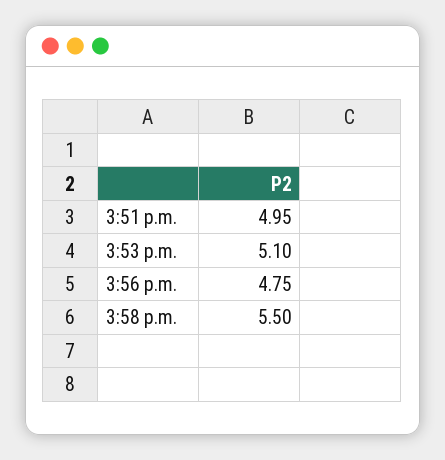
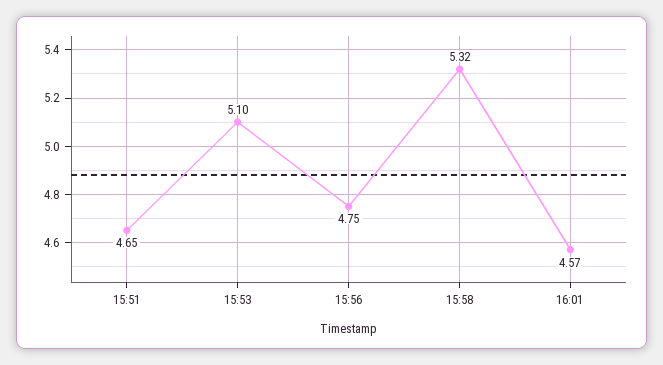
3:51 p.m.: 4.95 -> 4.65
3:58 p.m.: 5.5 -> 5.32
16:01: none -> 4.57

